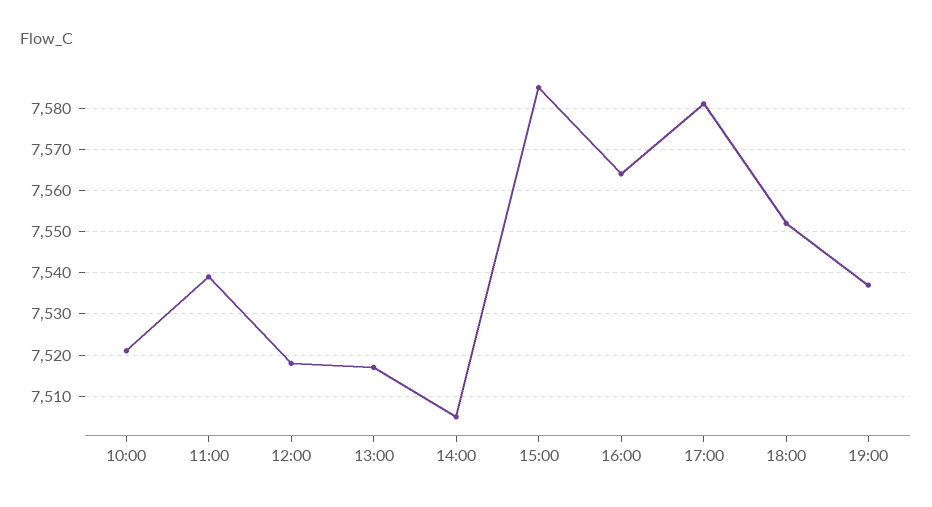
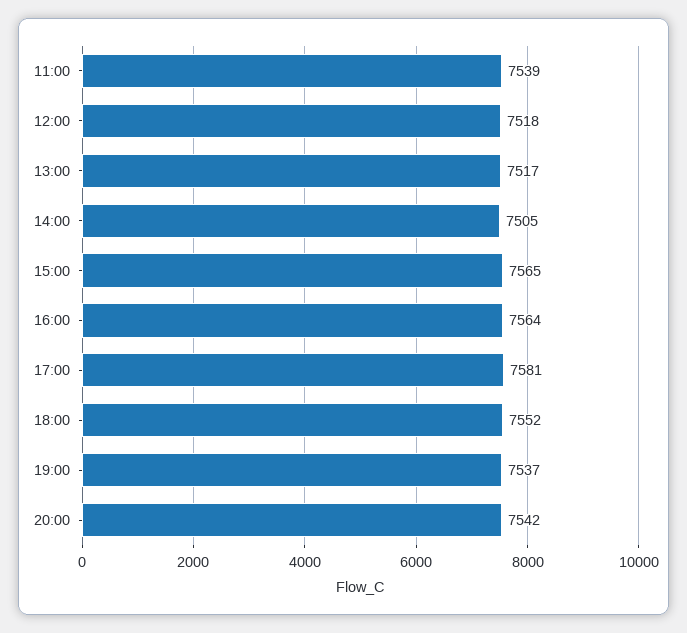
10:00: 7520 -> none
15:00: 7585 -> 7565
20:00: none -> 7542

